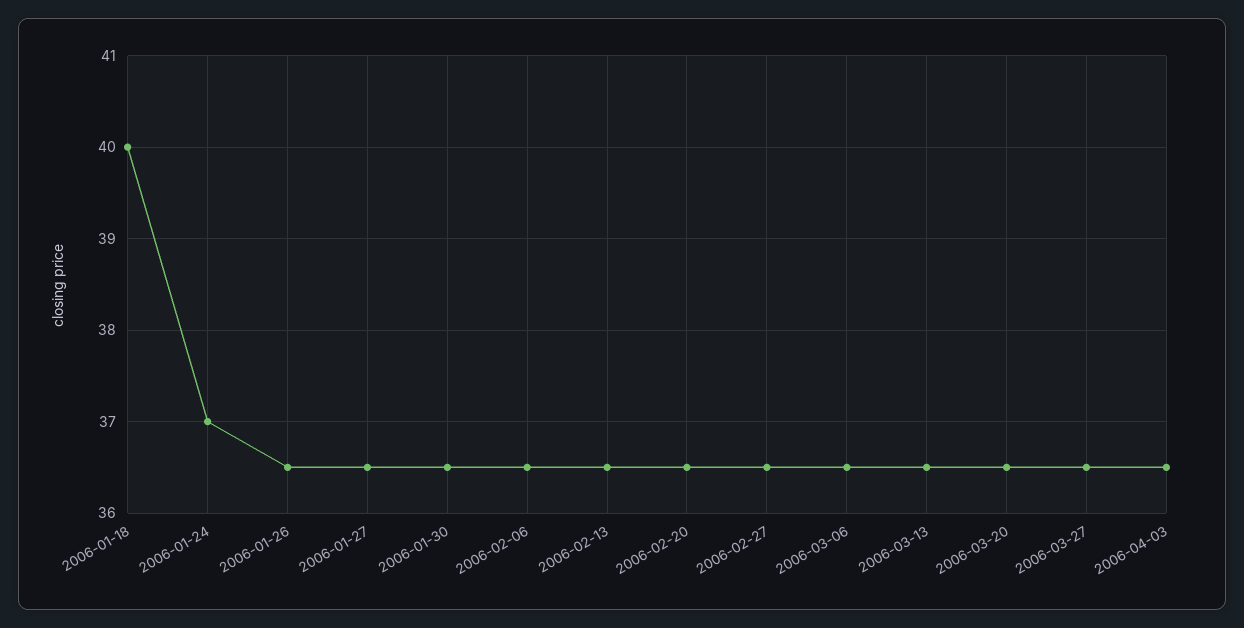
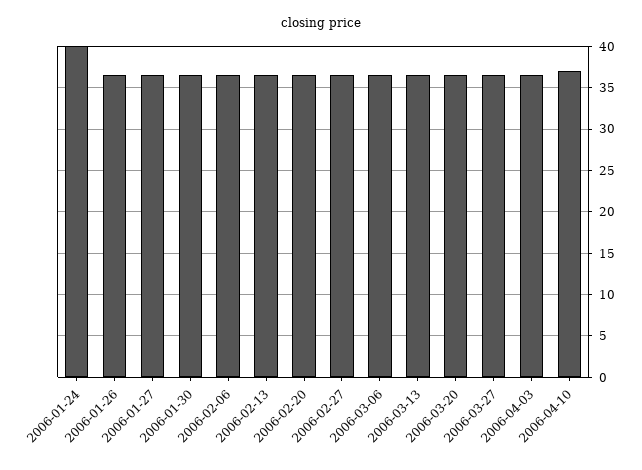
2006-01-18: 40 -> none
2006-01-24: 37 -> 40
2006-04-10: none -> 37

